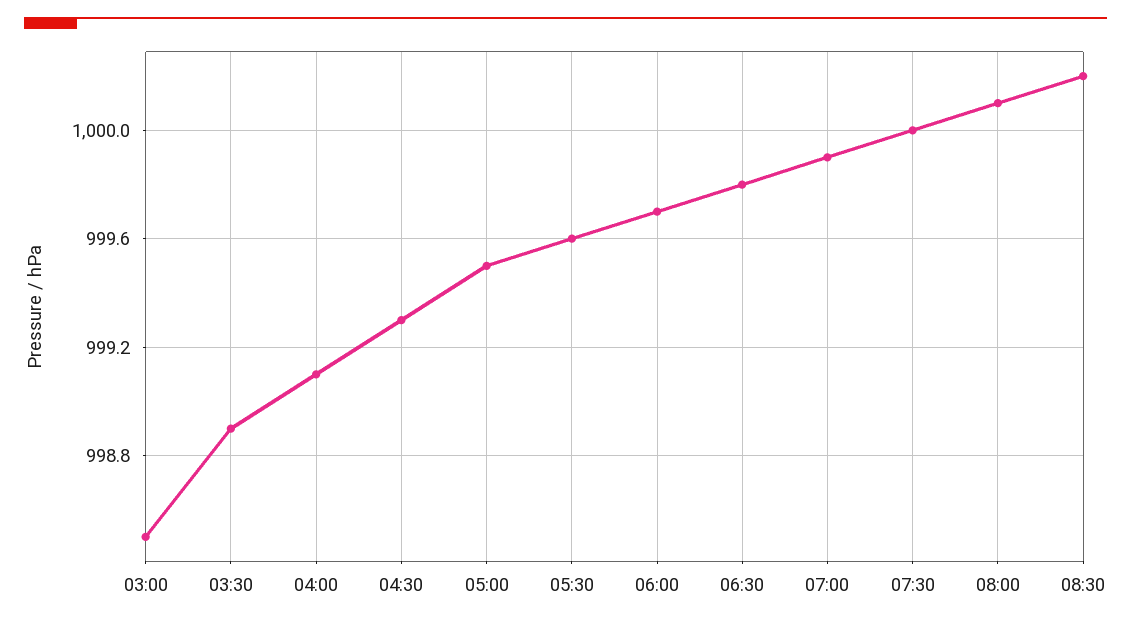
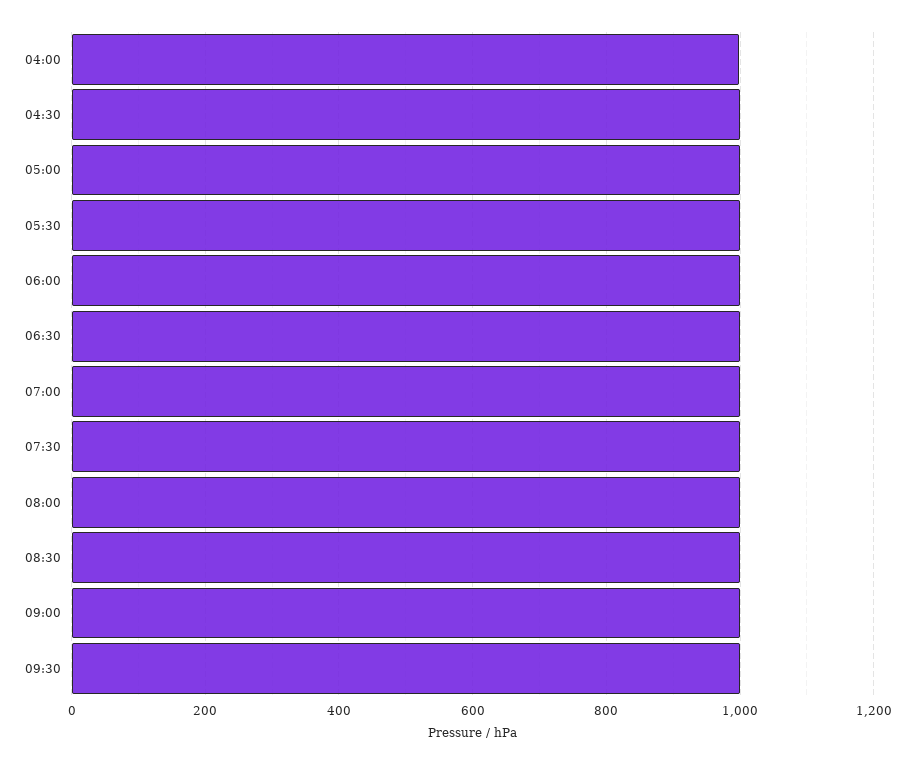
03:00: 998.5 -> none
03:30: 998.9 -> none
09:00: none -> 1000
09:30: none -> 1000

